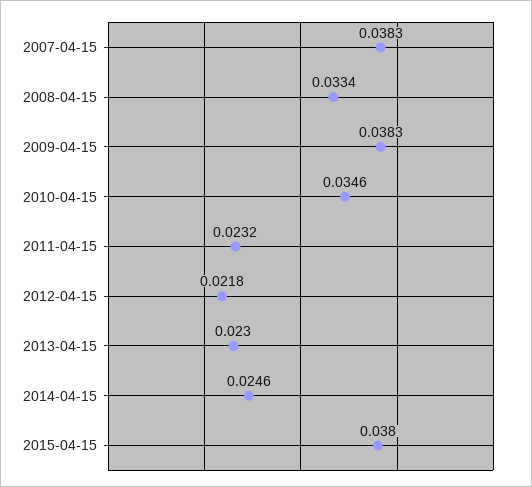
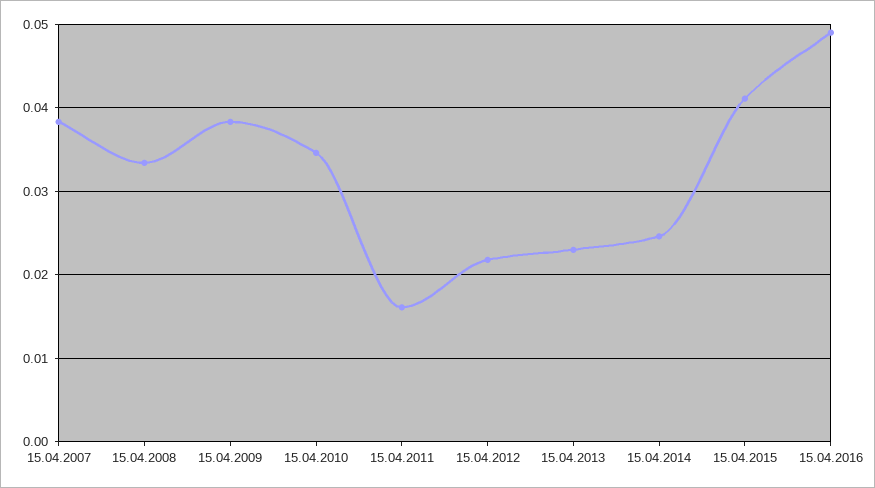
2011-04-15: 0.0232 -> 0.016
2015-04-15: 0.038 -> 0.041
15.04.2016: none -> 0.049

